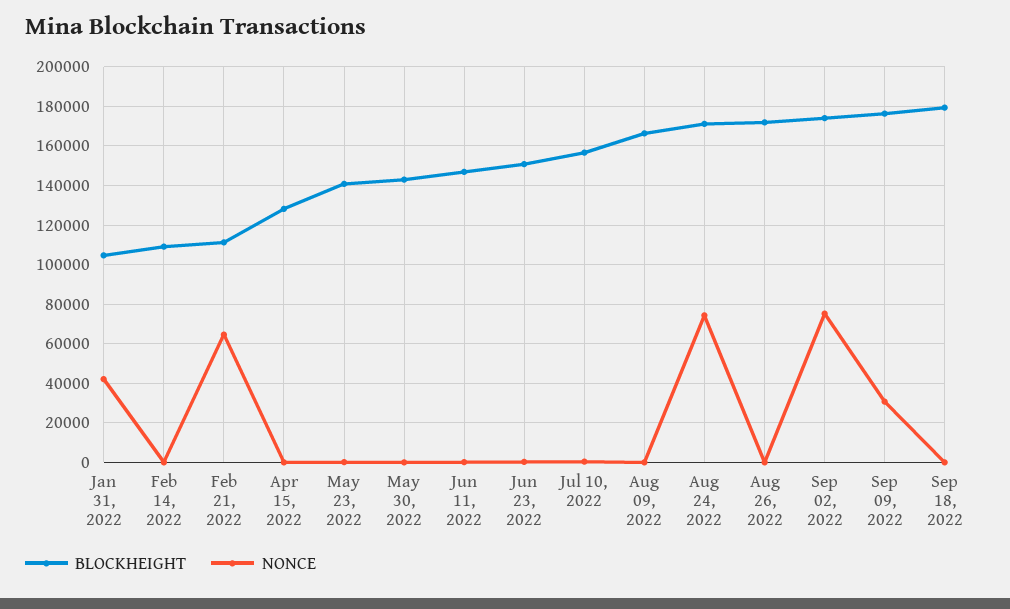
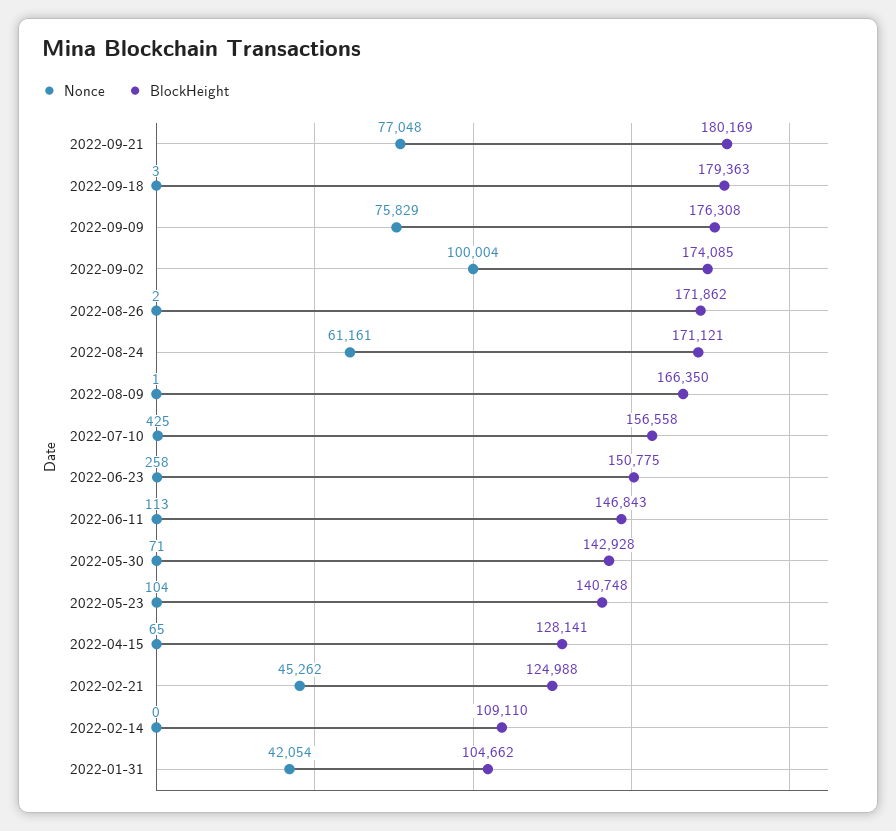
BLOCKHEIGHT, Feb 21, 2022: 110000 -> 124988
NONCE, Feb 21, 2022: 65000 -> 45262
NONCE, Aug 24, 2022: 75000 -> 61161
NONCE, Sep 02, 2022: 75000 -> 100004
NONCE, Sep 09, 2022: 30000 -> 75829
NONCE, 2022-09-21: none -> 77048
BLOCKHEIGHT, 2022-09-21: none -> 180169

